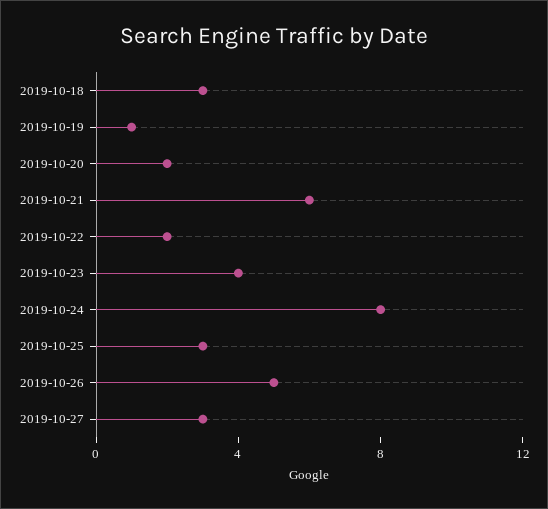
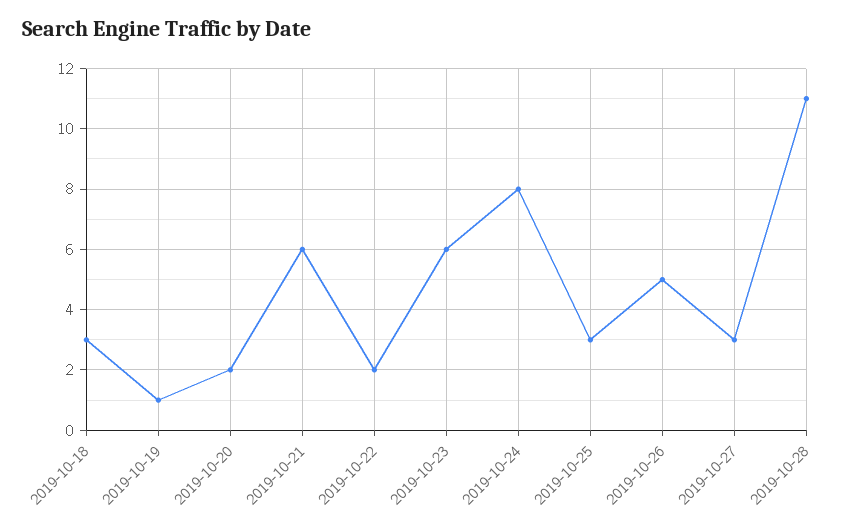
2019-10-23: 4 -> 6
2019-10-28: none -> 11

